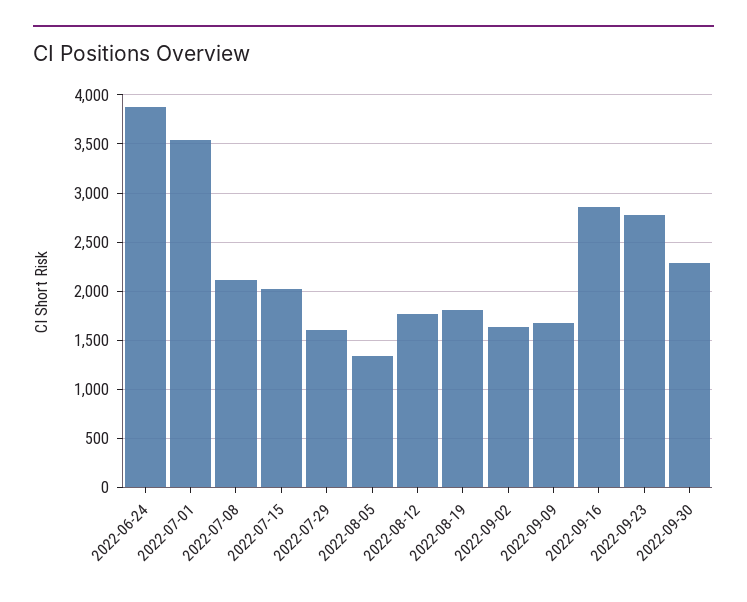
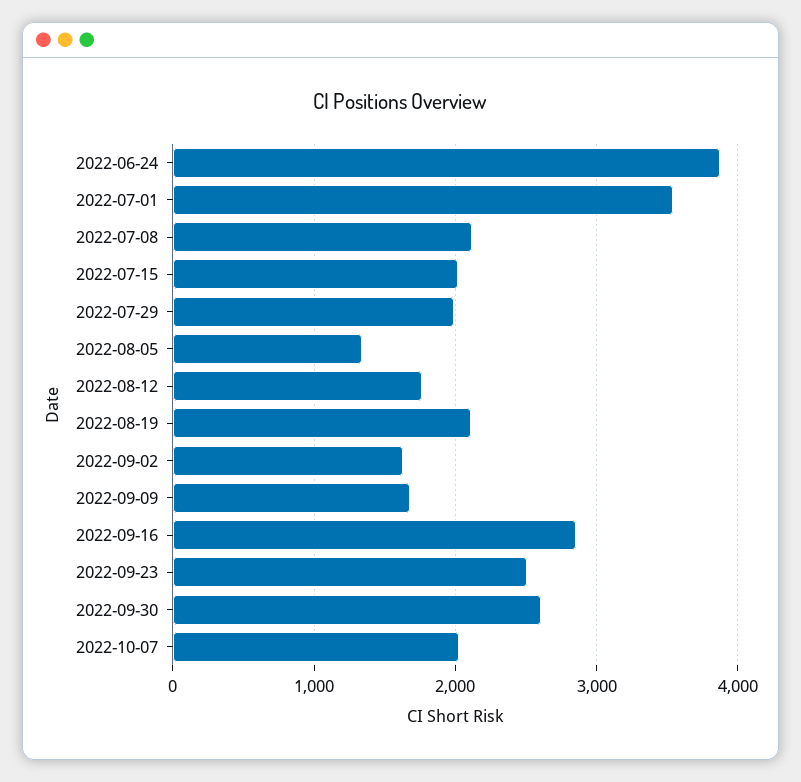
2022-07-29: 1600 -> 2000
2022-08-19: 1800 -> 2100
2022-09-23: 2800 -> 2500
2022-09-30: 2300 -> 2600
2022-10-07: none -> 2000

